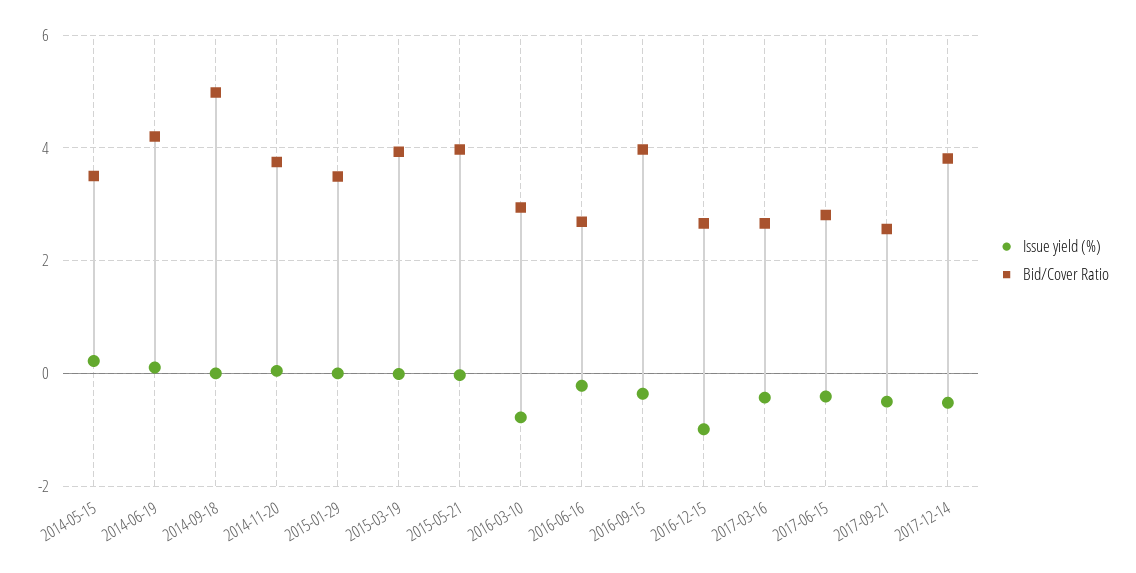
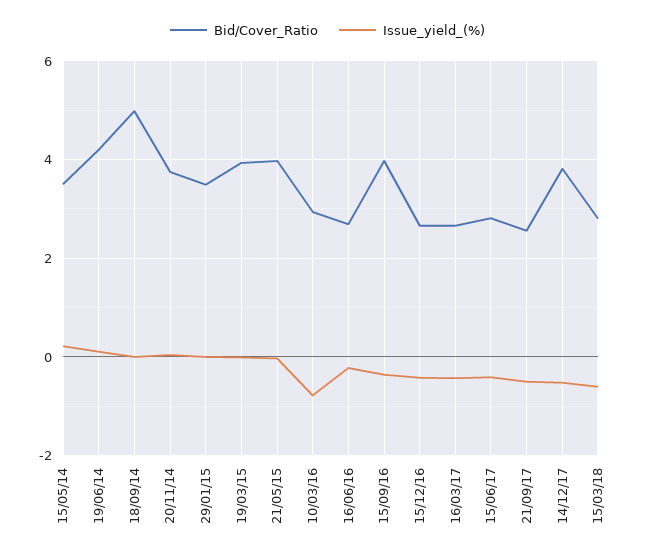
Issue yield (%), 2016-12-15: -1 -> -0.4
Bid/Cover Ratio, 15/03/18: none -> 2.8
Issue yield (%), 15/03/18: none -> -0.6

